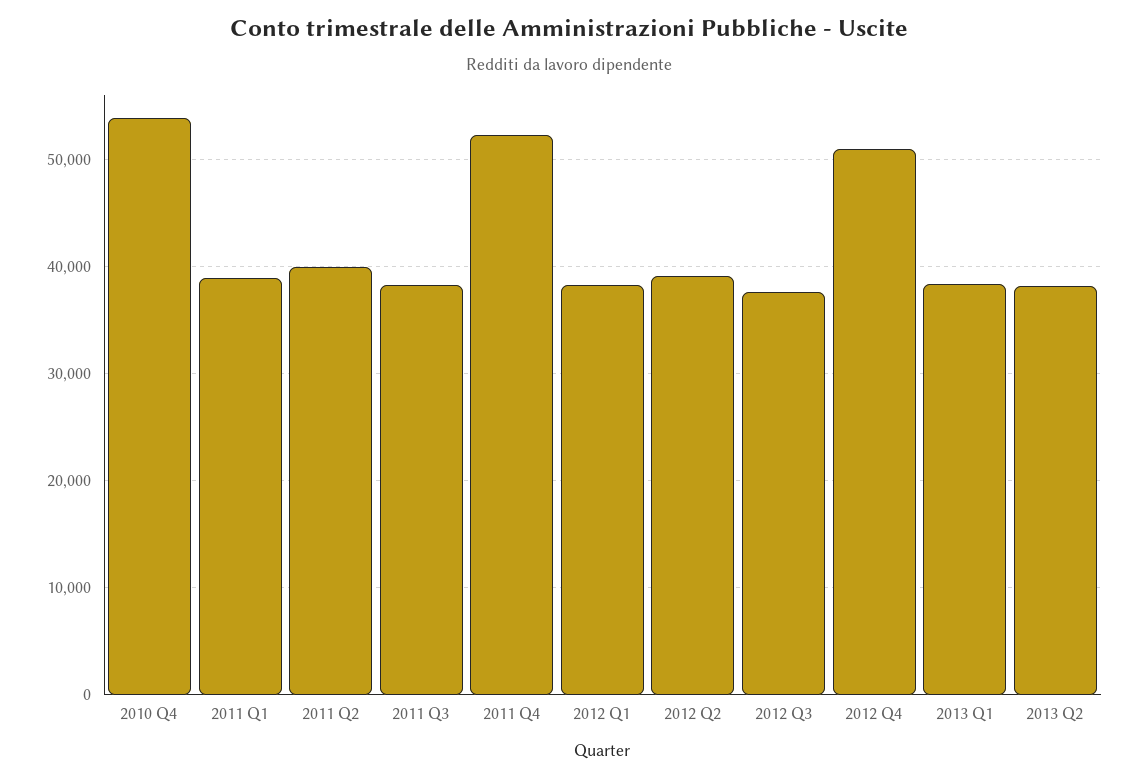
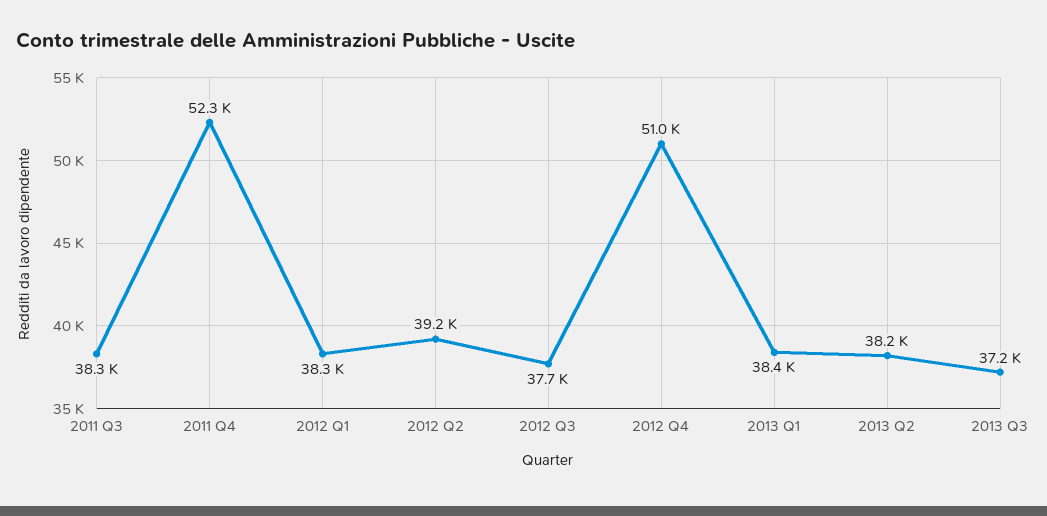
2010 Q4: 54000 -> none
2011 Q1: 39000 -> none
2011 Q2: 40000 -> none
2013 Q3: none -> 37200

